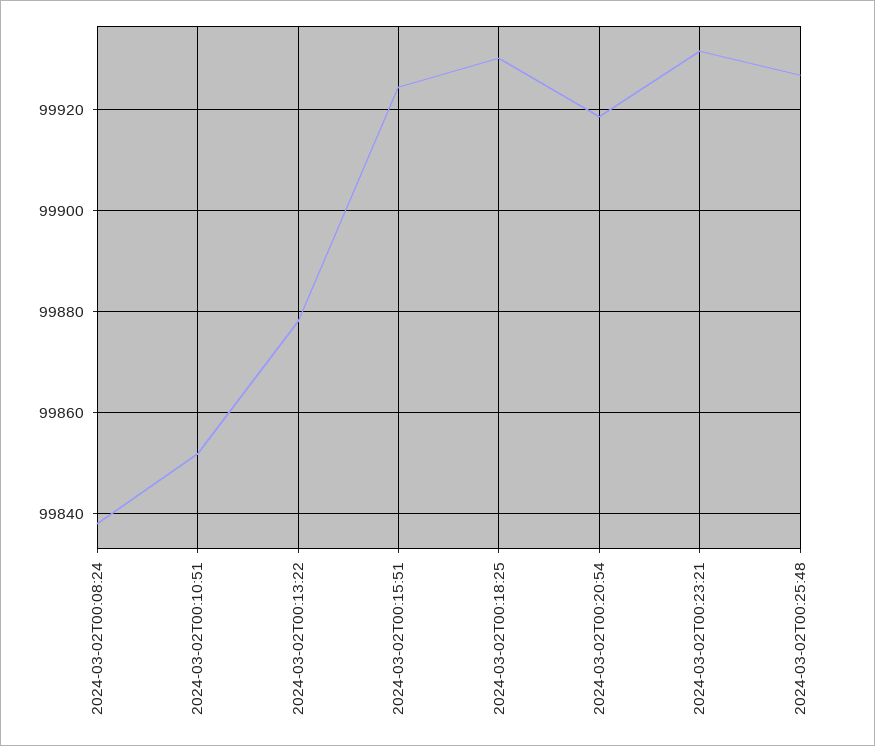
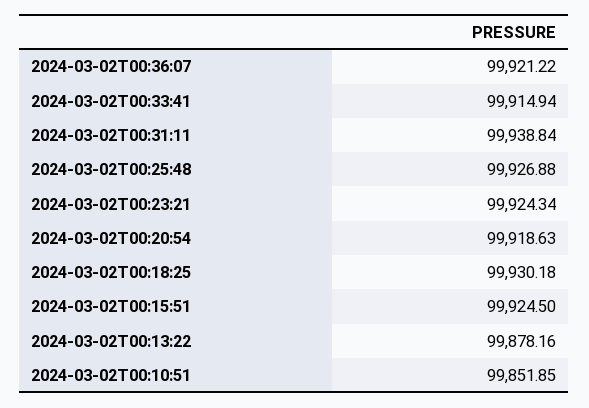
2024-03-02T00:08:24: 99838 -> none
2024-03-02T00:23:21: 99932 -> 99924.34
2024-03-02T00:36:07: none -> 99921.22
2024-03-02T00:33:41: none -> 99914.94
2024-03-02T00:31:11: none -> 99938.84

